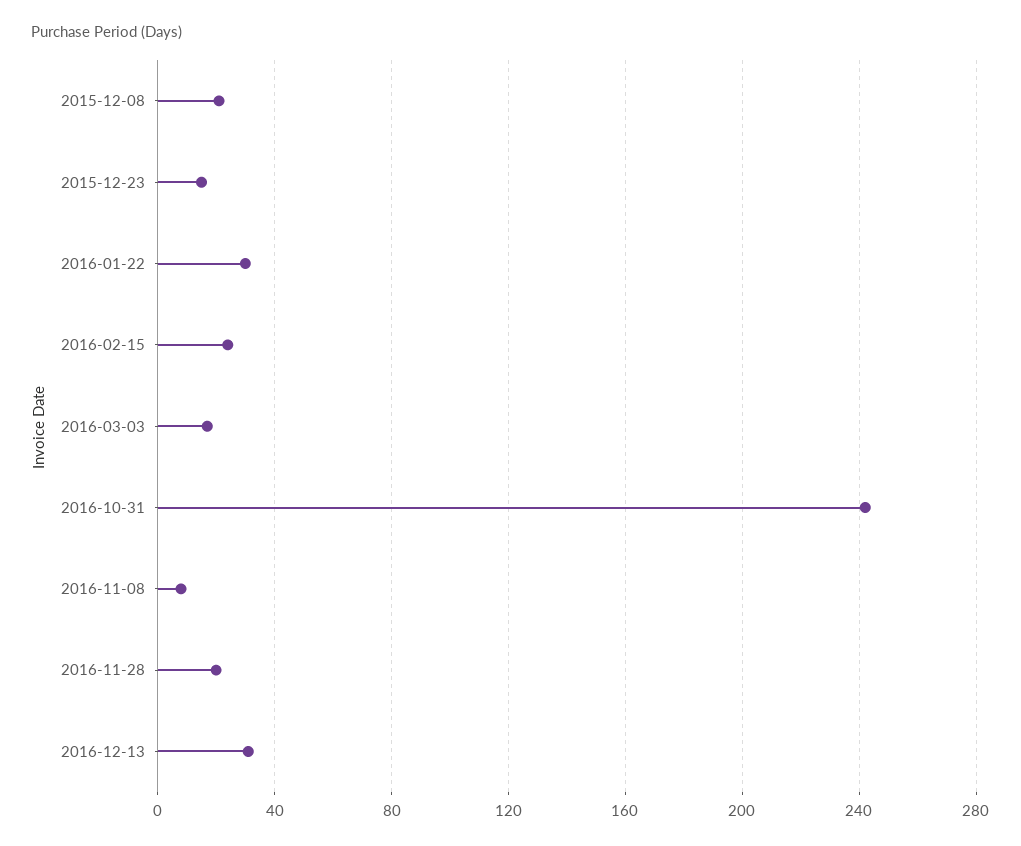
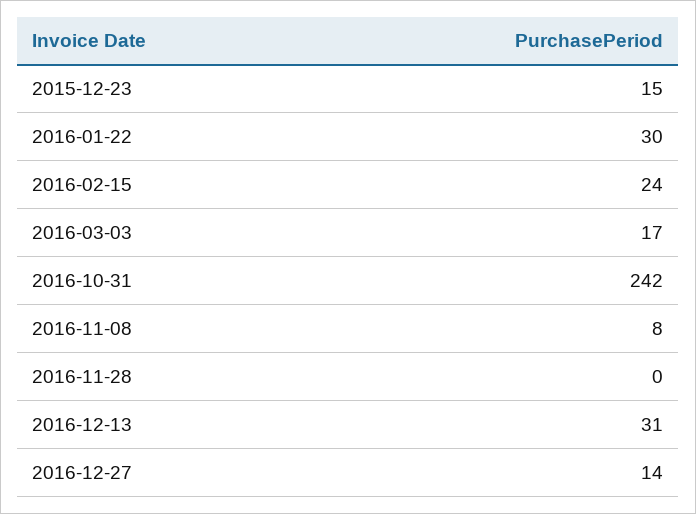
2015-12-08: 20 -> none
2016-11-28: 20 -> 0
2016-12-27: none -> 14

